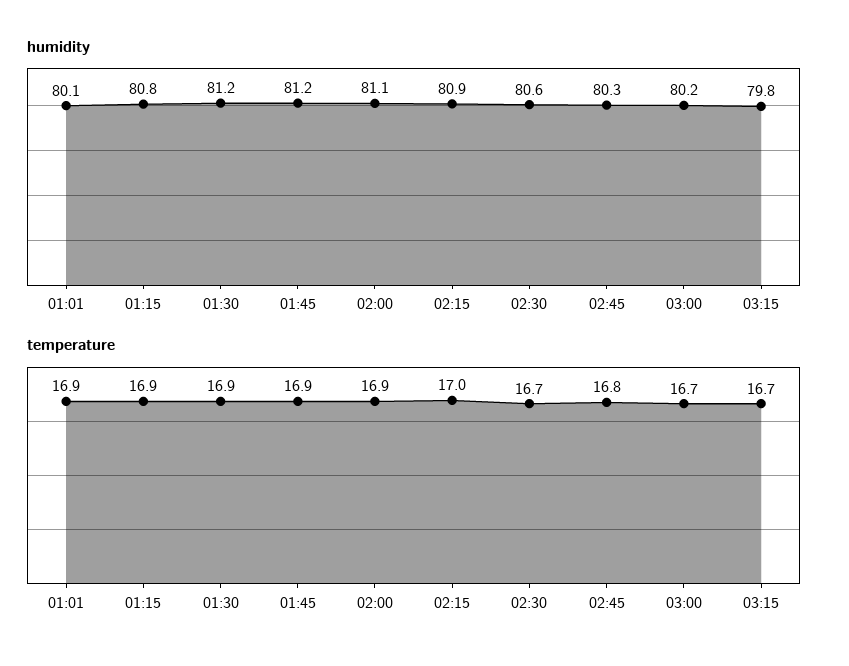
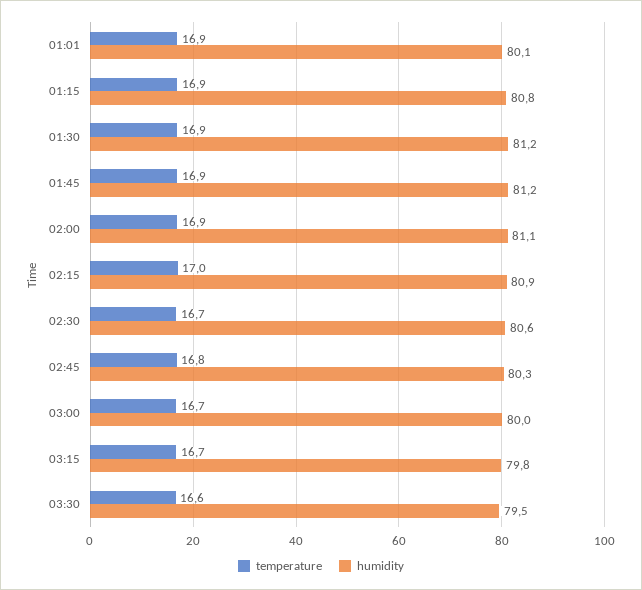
humidity, 03:00: 80.2 -> 80
temperature, 03:30: none -> 16.6
humidity, 03:30: none -> 79.5

